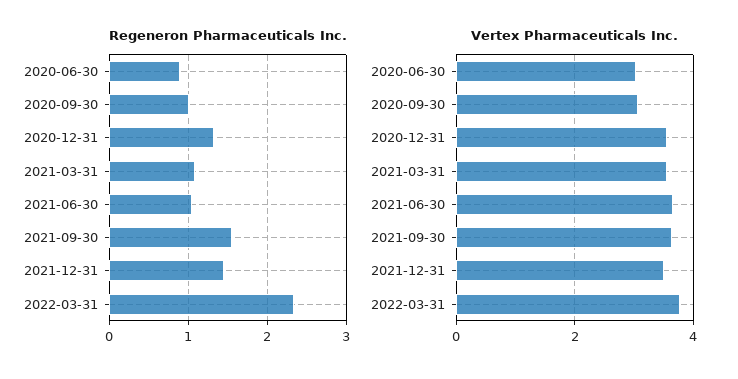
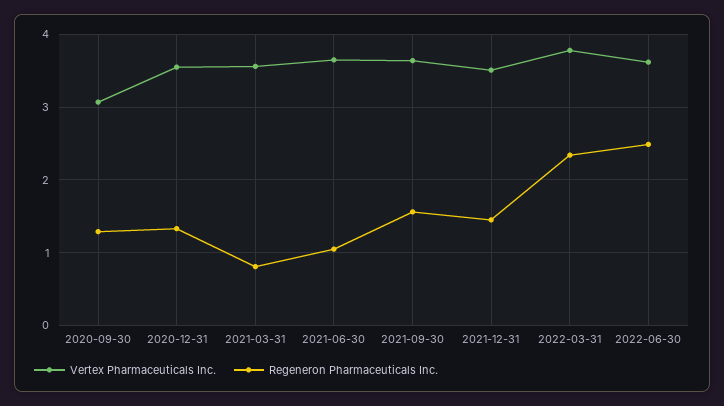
Regeneron Pharmaceuticals Inc., 2020-06-30: 0.9 -> none
Regeneron Pharmaceuticals Inc., 2020-09-30: 1 -> 1.3
Regeneron Pharmaceuticals Inc., 2021-03-31: 1.1 -> 0.8
Vertex Pharmaceuticals Inc., 2020-06-30: 3 -> none
Vertex Pharmaceuticals Inc., 2022-06-30: none -> 3.6
Regeneron Pharmaceuticals Inc., 2022-06-30: none -> 2.5

